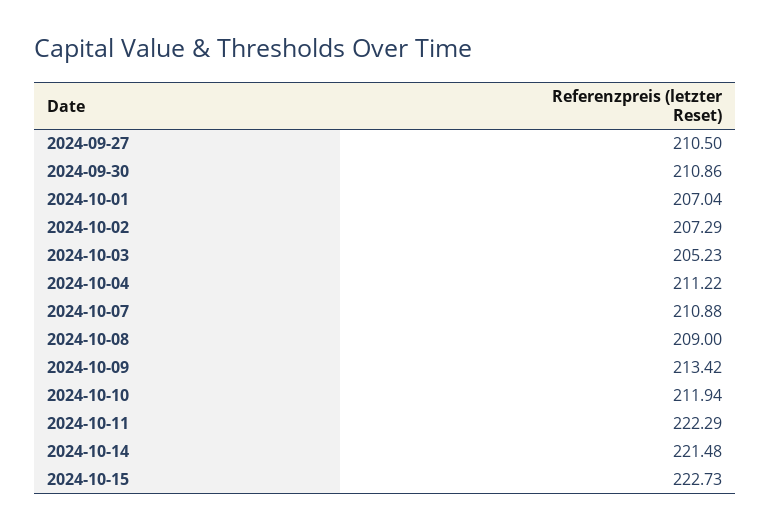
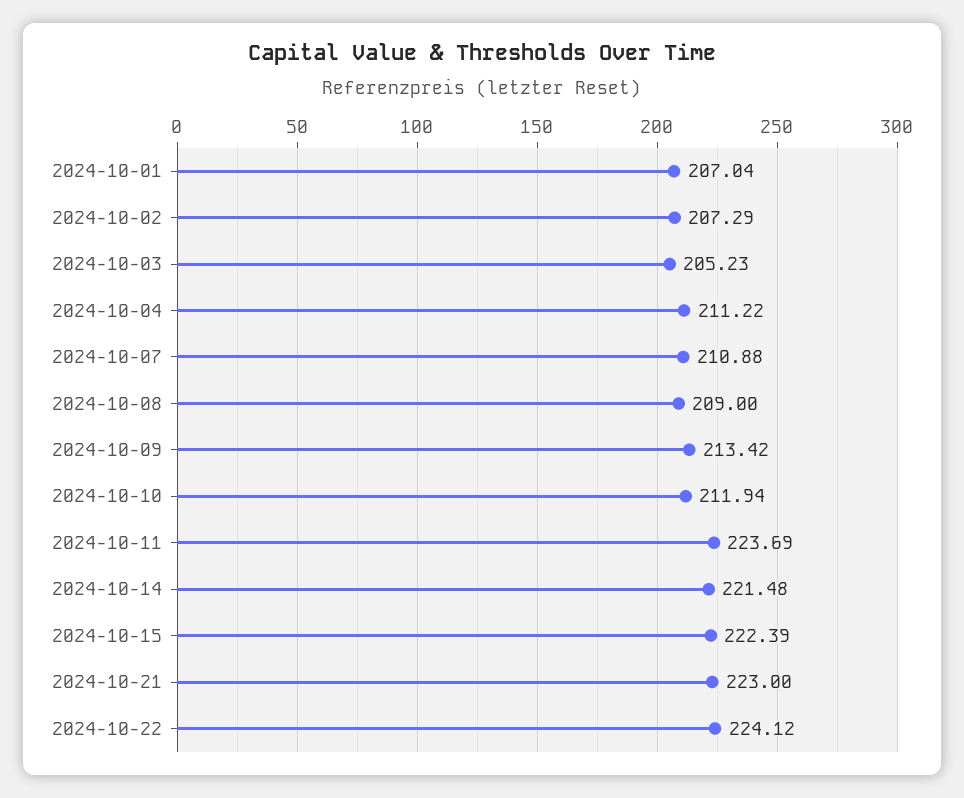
2024-09-27: 210.5 -> none
2024-09-30: 210.86 -> none
2024-10-11: 222.29 -> 223.69
2024-10-15: 222.73 -> 222.39
2024-10-21: none -> 223
2024-10-22: none -> 224.12

